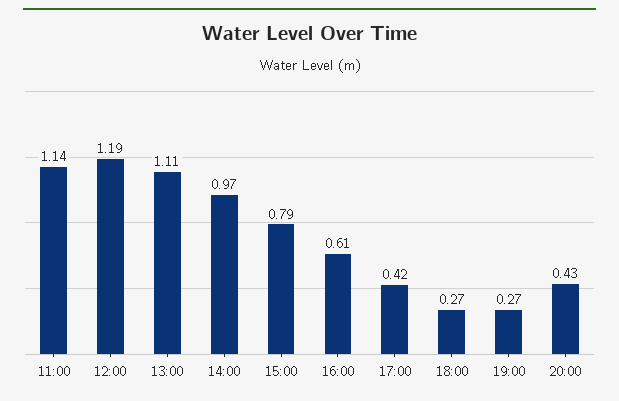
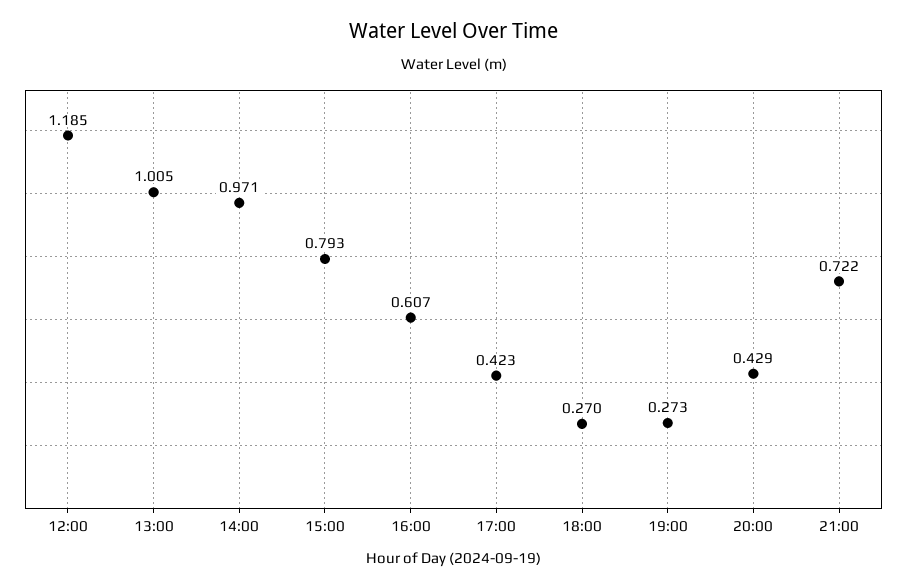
11:00: 1.14 -> none
13:00: 1.11 -> 1.005
21:00: none -> 0.722

